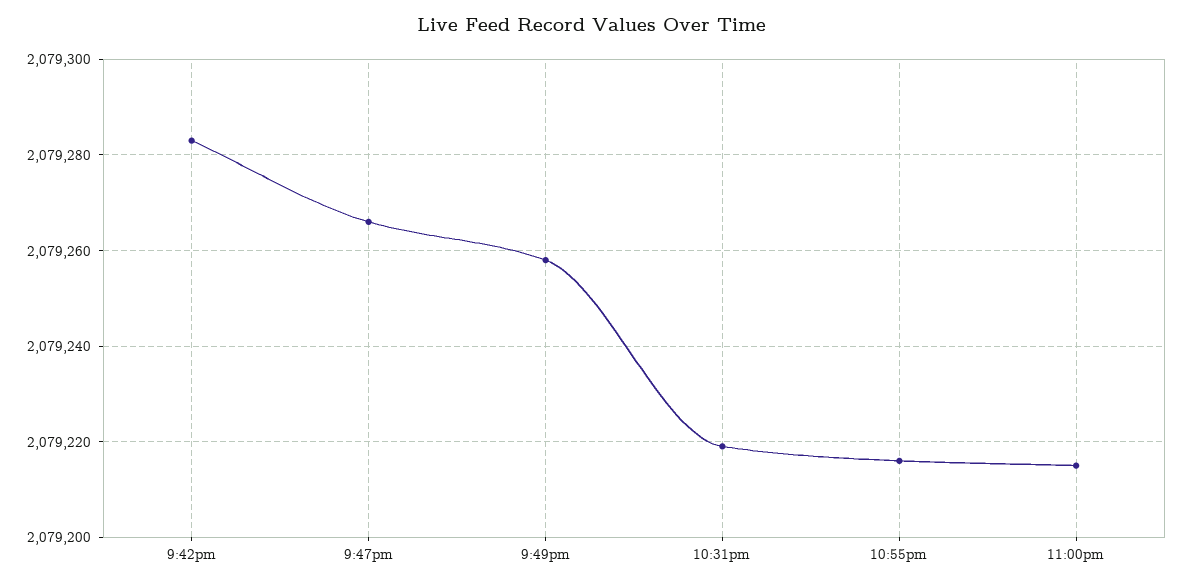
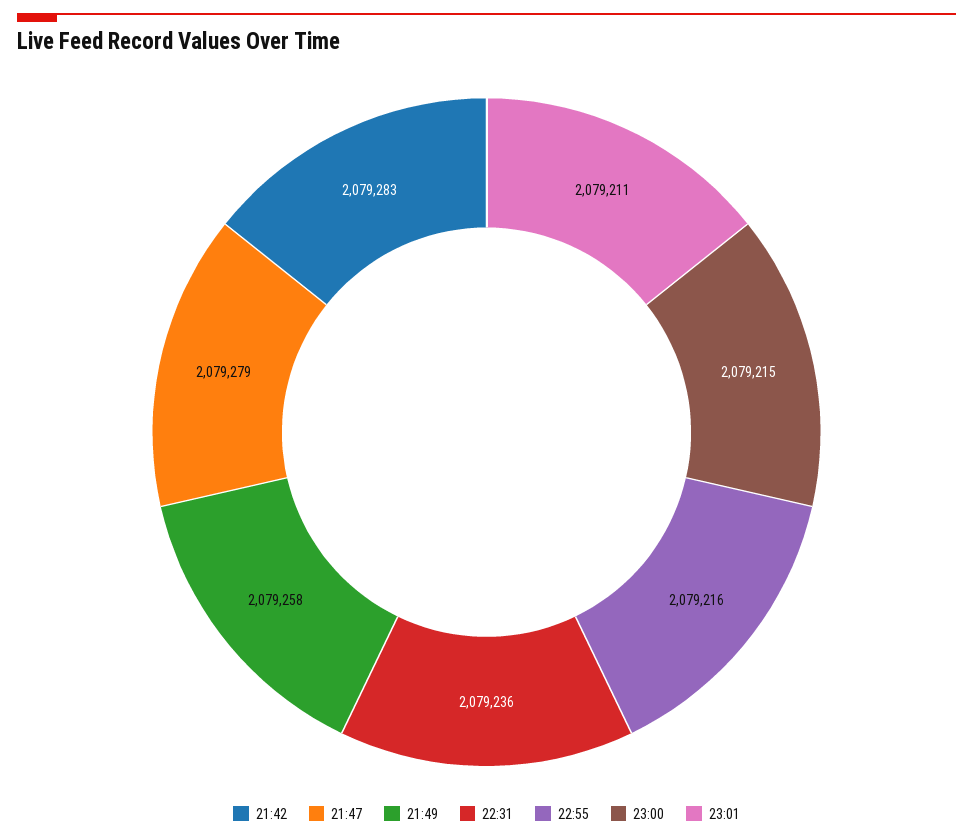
9:47pm: 2079265 -> 2079279
10:31pm: 2079220 -> 2079236
23:01: none -> 2079211

